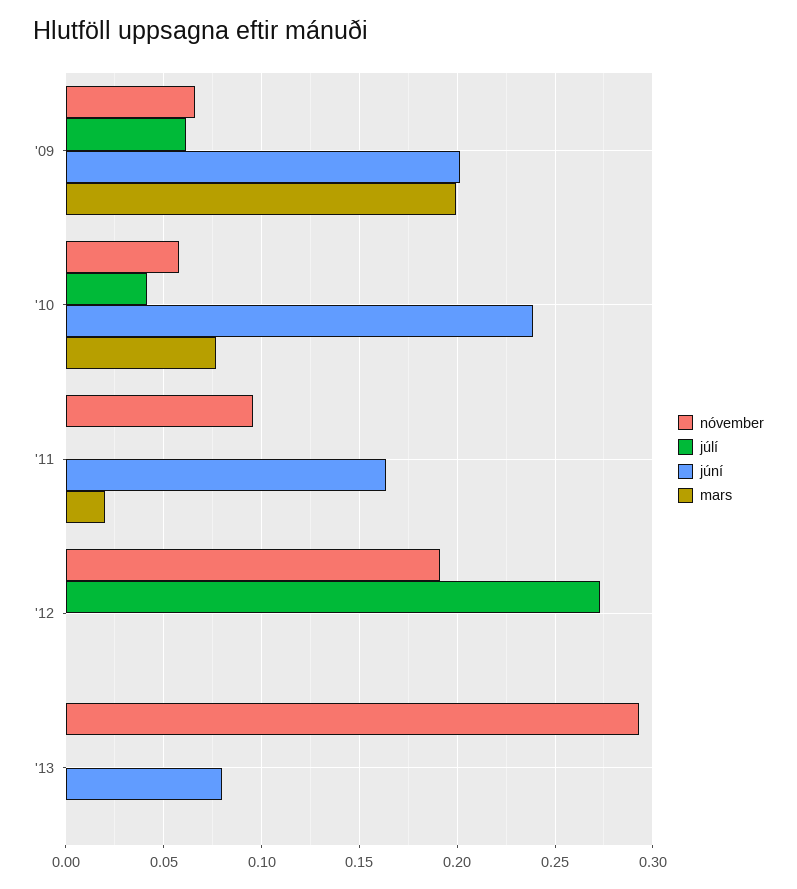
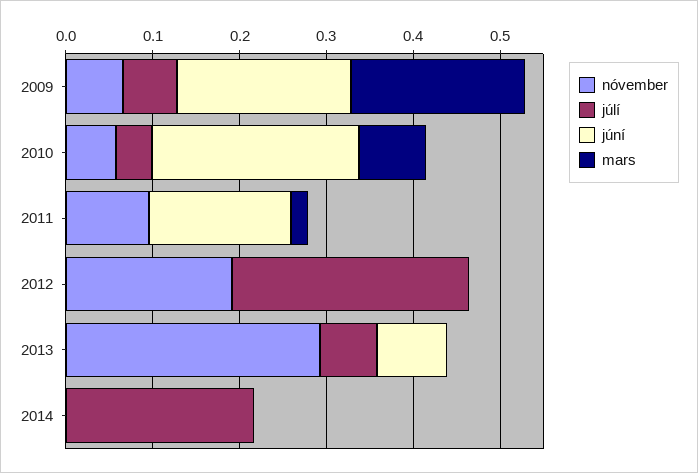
júlí, '13: 0 -> 0.06
nóvember, 2014: none -> 0
júlí, 2014: none -> 0.22
júní, 2014: none -> 0
mars, 2014: none -> 0

